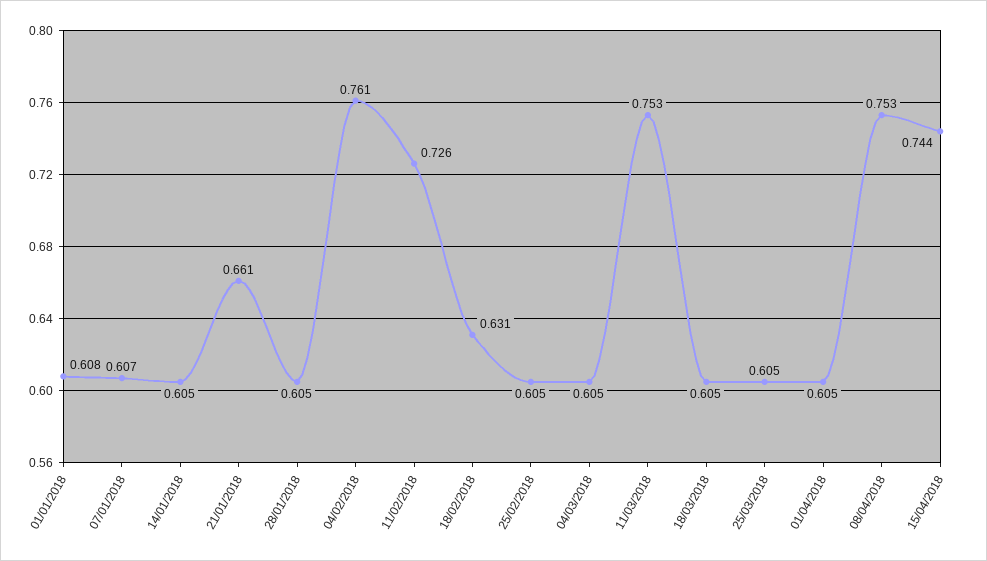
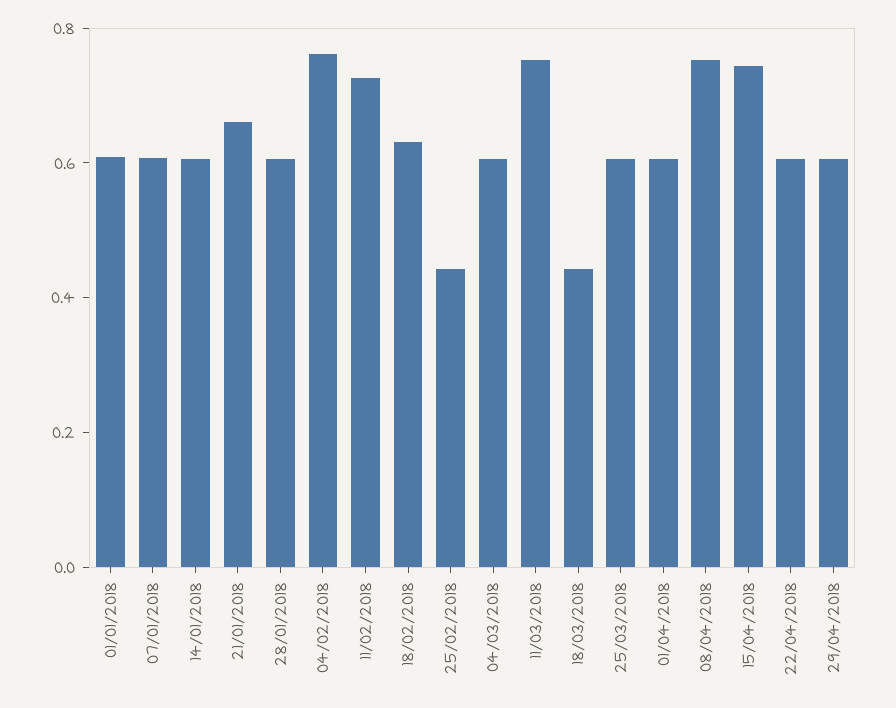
25/02/2018: 0.605 -> 0.45
18/03/2018: 0.605 -> 0.45
22/04/2018: none -> 0.6
29/04/2018: none -> 0.6

